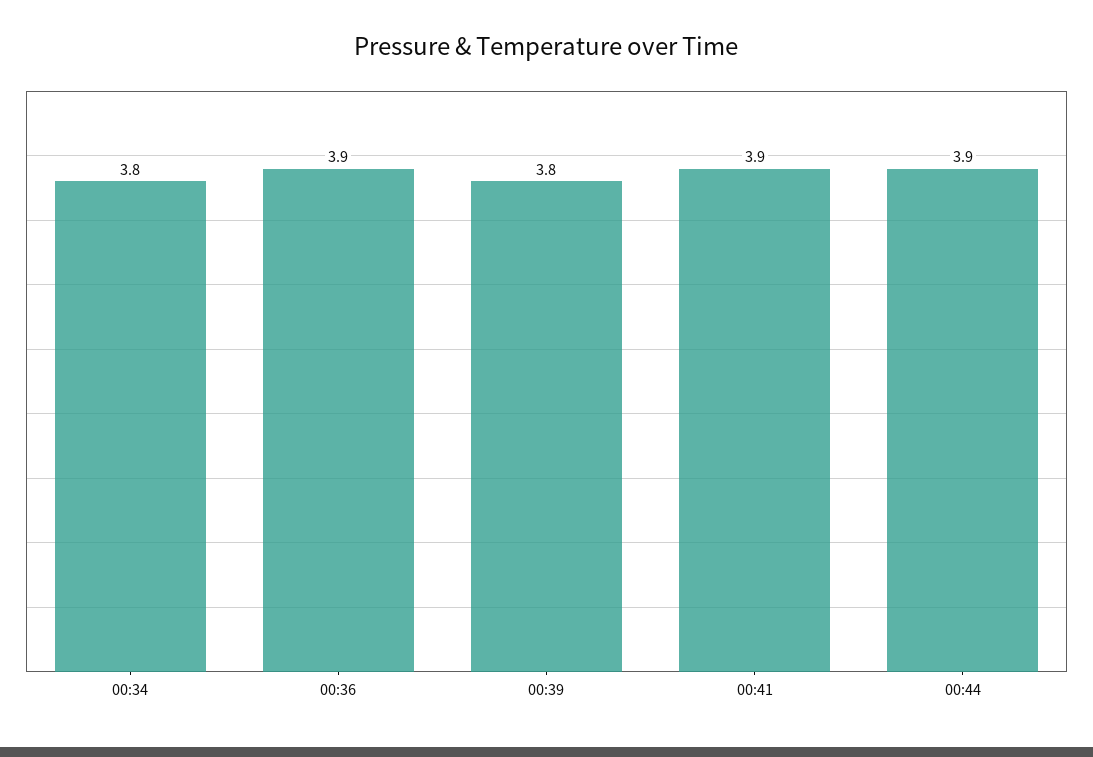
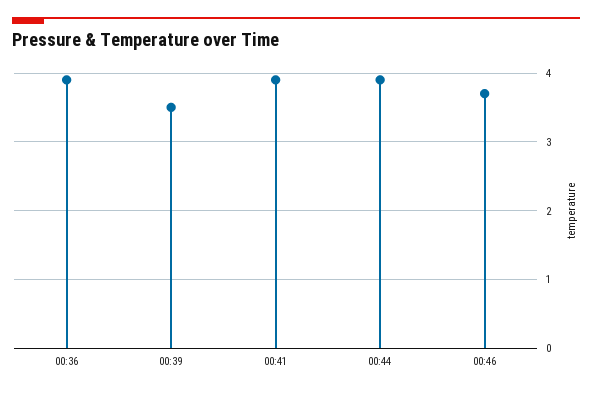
00:34: 3.8 -> none
00:39: 3.8 -> 3.5
00:46: none -> 3.7

